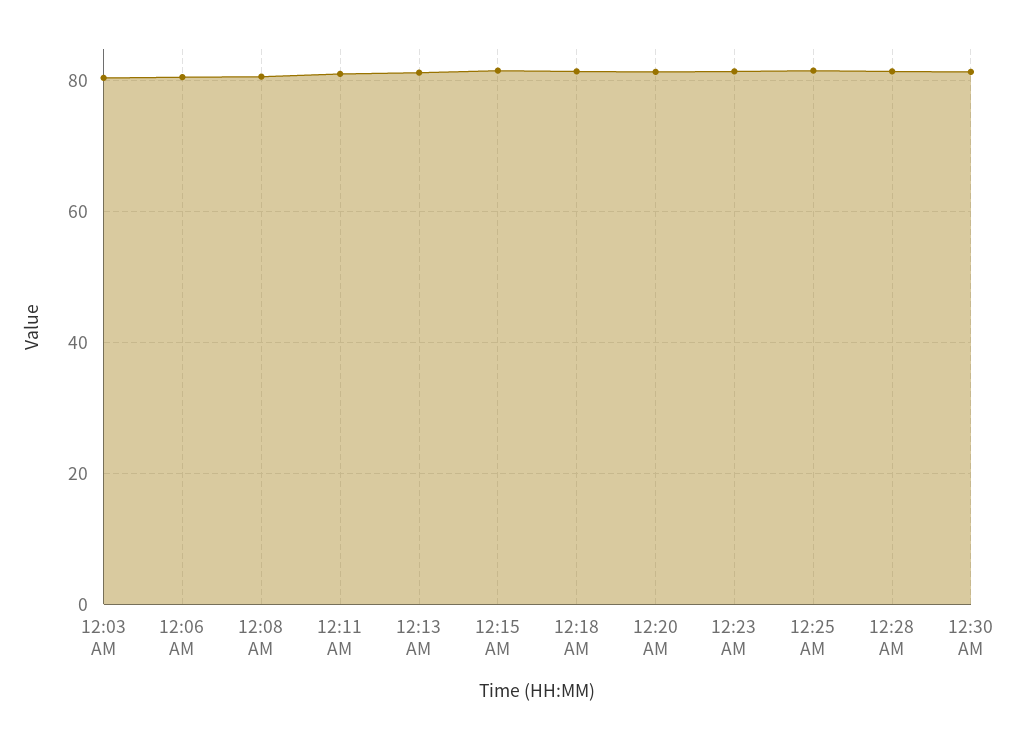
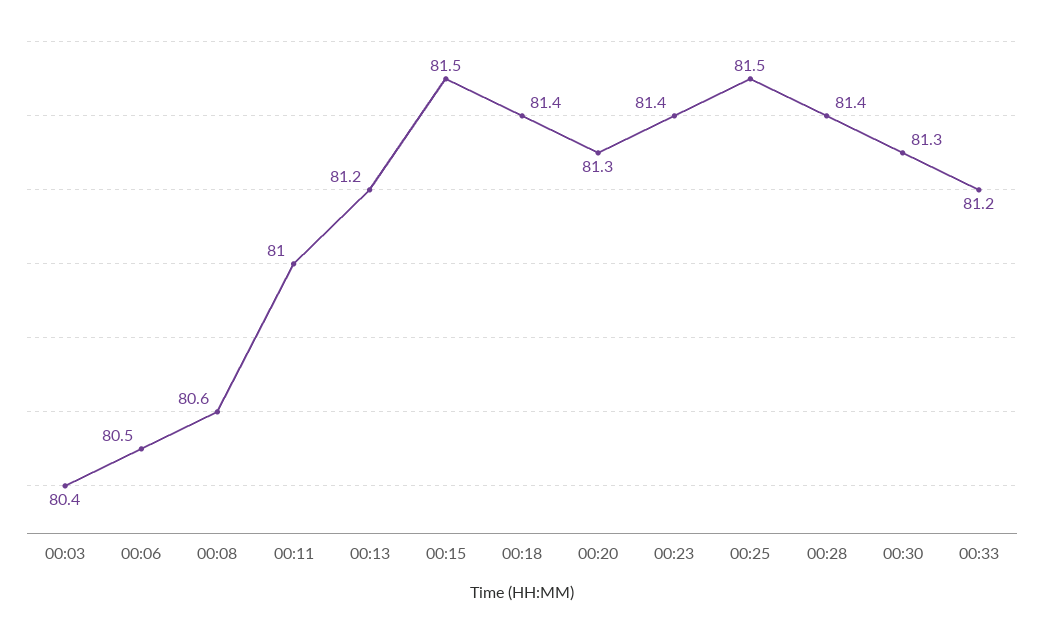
00:33: none -> 81.2

